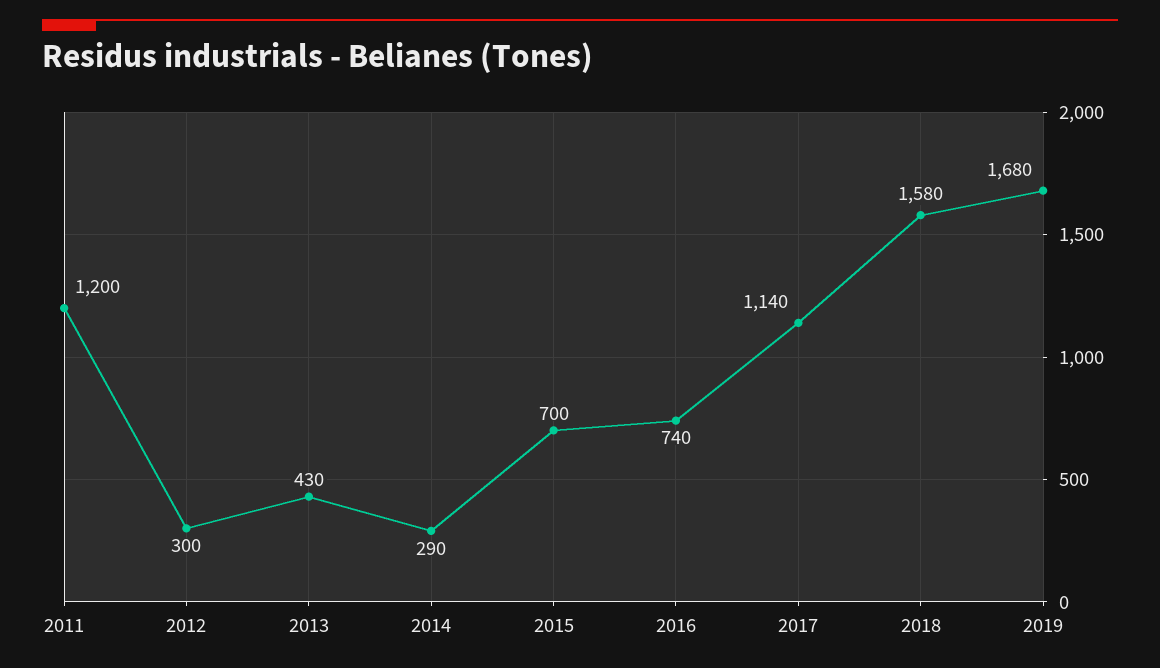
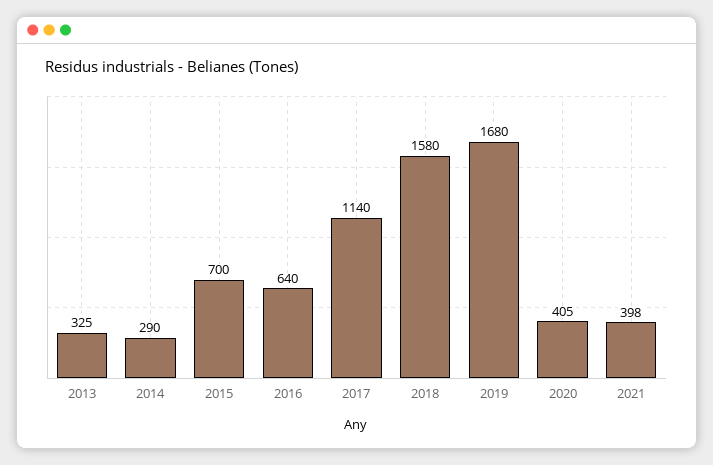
2011: 1200 -> none
2012: 300 -> none
2013: 430 -> 325
2016: 740 -> 640
2020: none -> 405
2021: none -> 398

